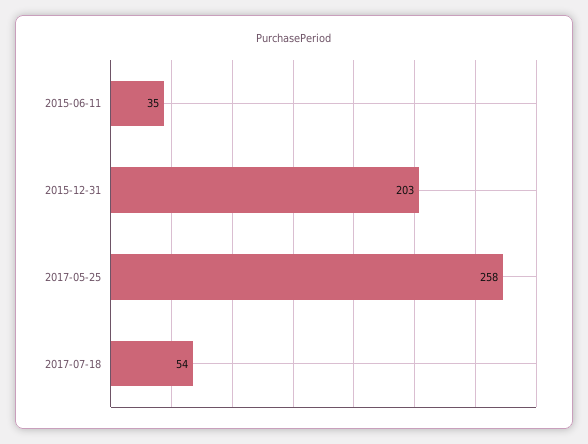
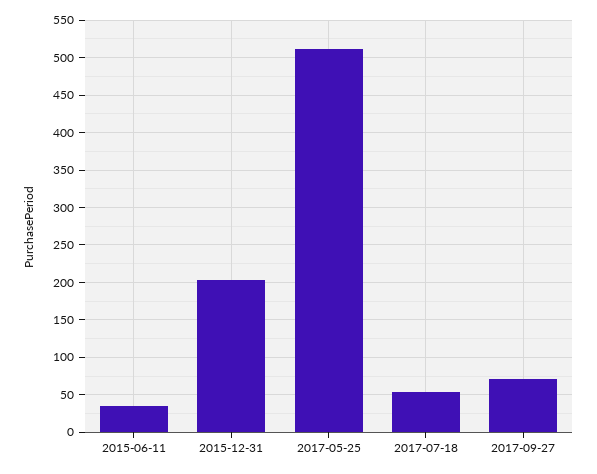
2017-05-25: 258 -> 510
2017-09-27: none -> 70

